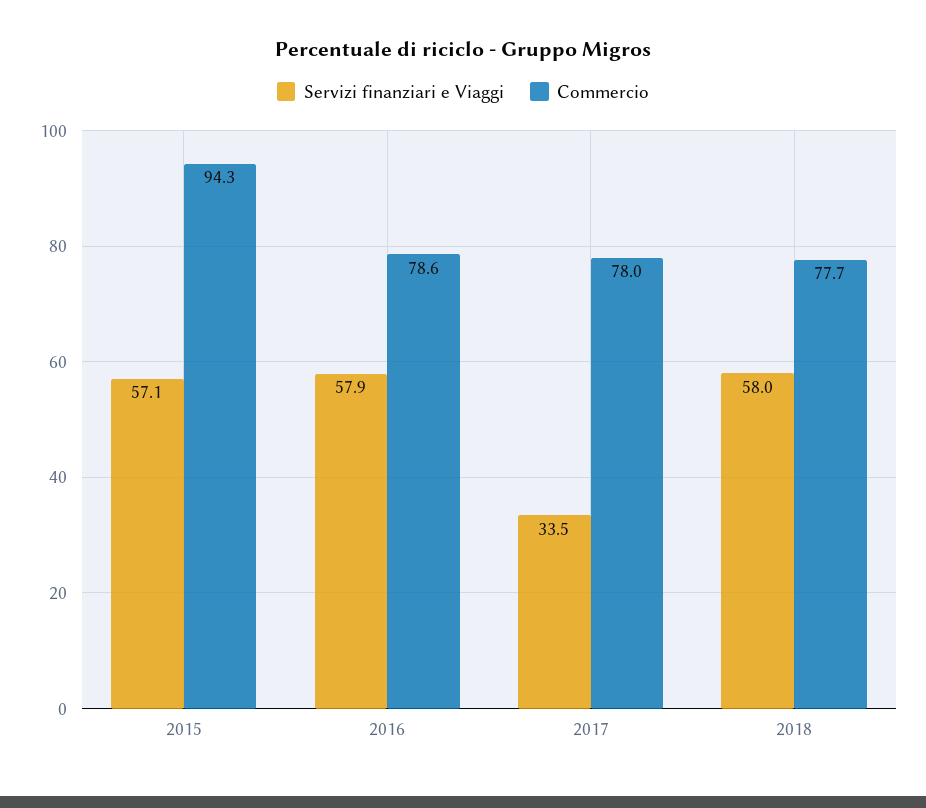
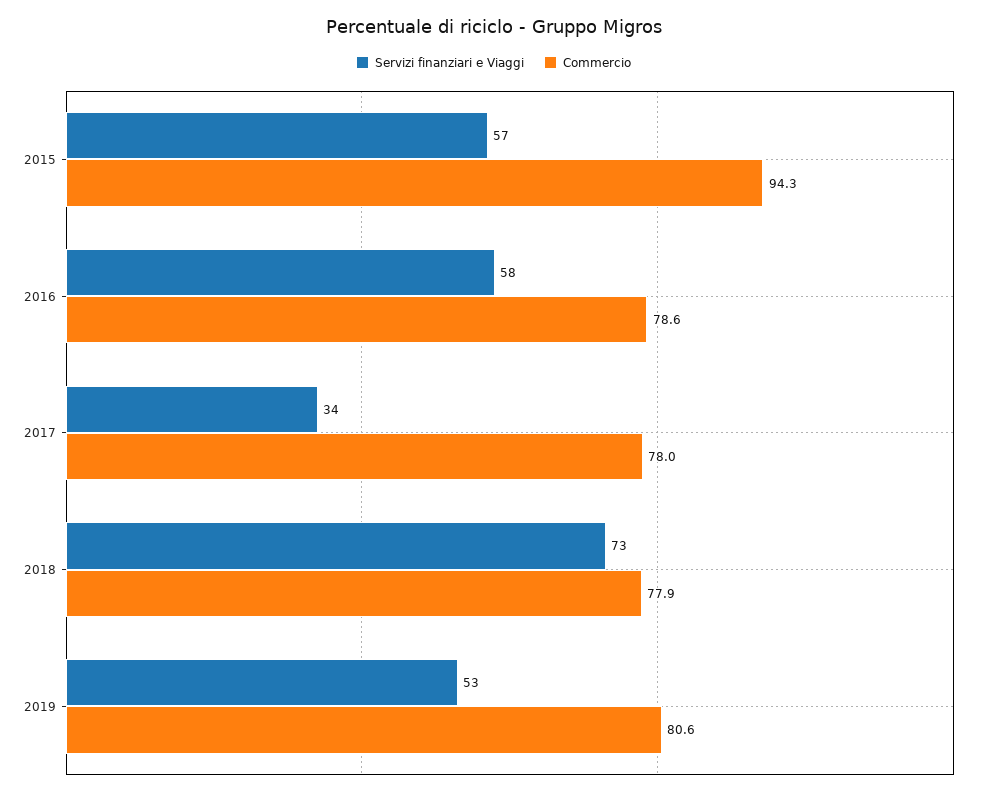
Servizi finanziari e Viaggi, 2018: 58 -> 73
Commercio, 2018: 77.7 -> 77.9
Servizi finanziari e Viaggi, 2019: none -> 53
Commercio, 2019: none -> 80.6

